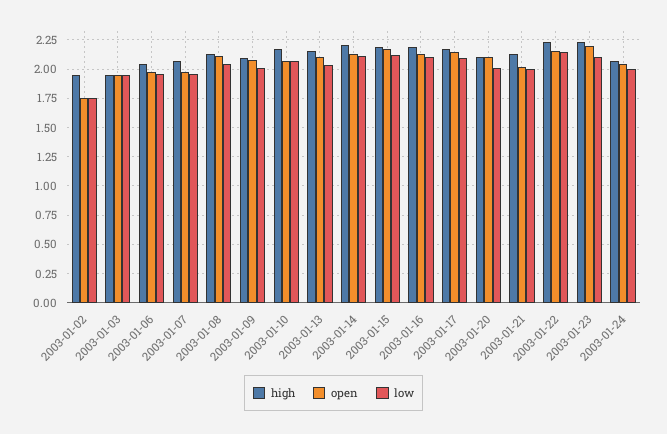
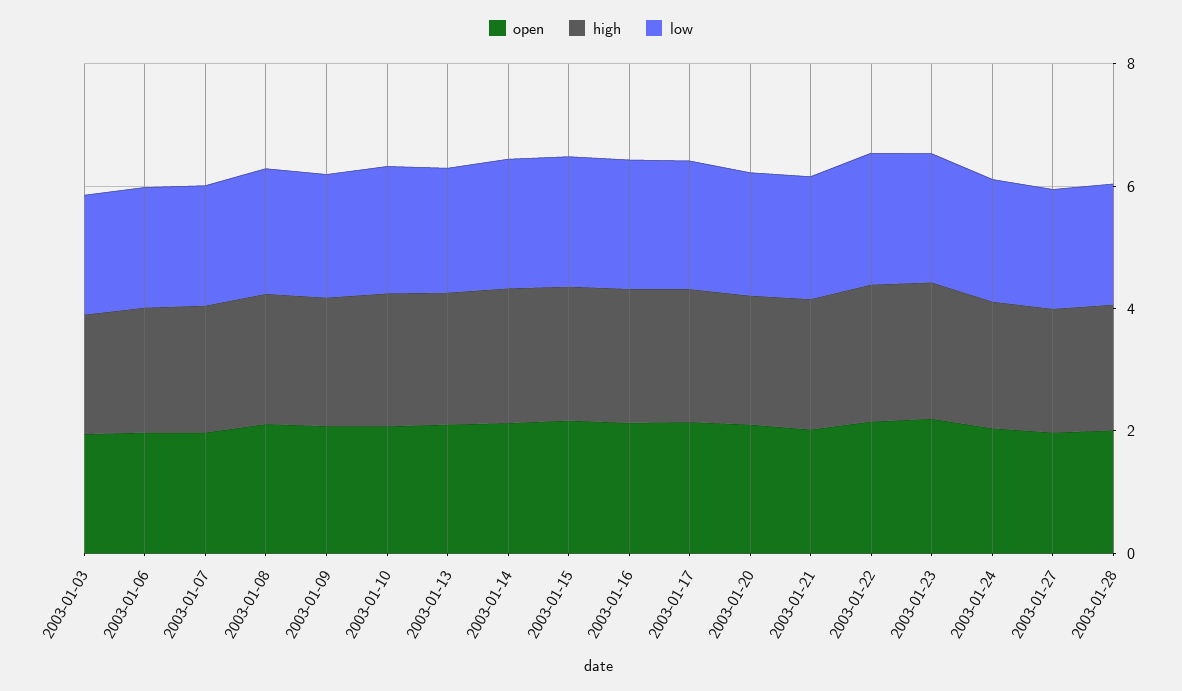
high, 2003-01-02: 2 -> none
open, 2003-01-02: 1.75 -> none
low, 2003-01-02: 1.75 -> none
open, 2003-01-27: none -> 2
high, 2003-01-27: none -> 2
low, 2003-01-27: none -> 2
open, 2003-01-28: none -> 2
high, 2003-01-28: none -> 2
low, 2003-01-28: none -> 2

